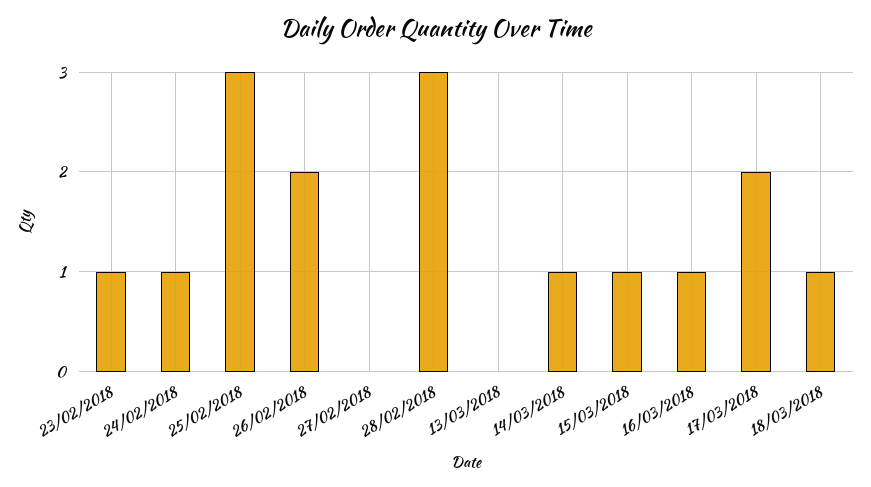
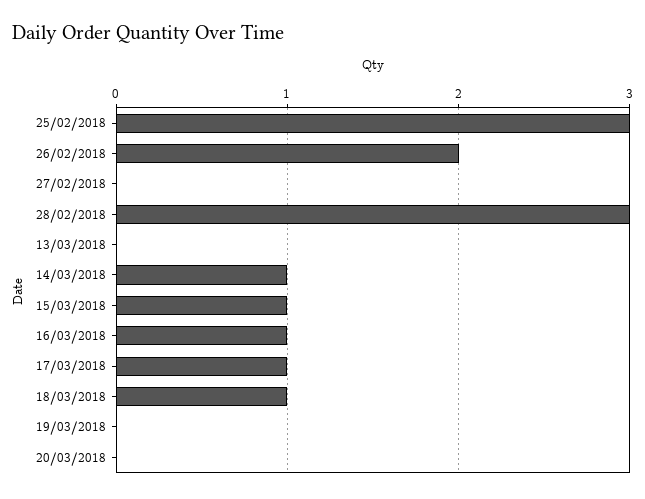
23/02/2018: 1 -> none
24/02/2018: 1 -> none
17/03/2018: 2 -> 1
19/03/2018: none -> 0
20/03/2018: none -> 0

